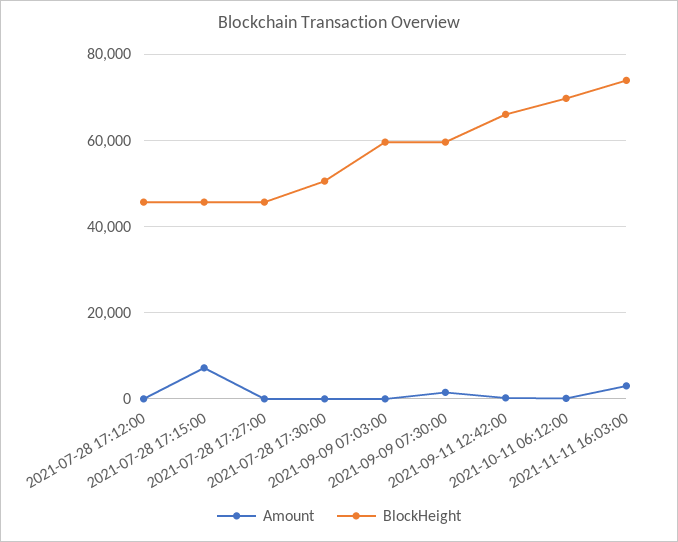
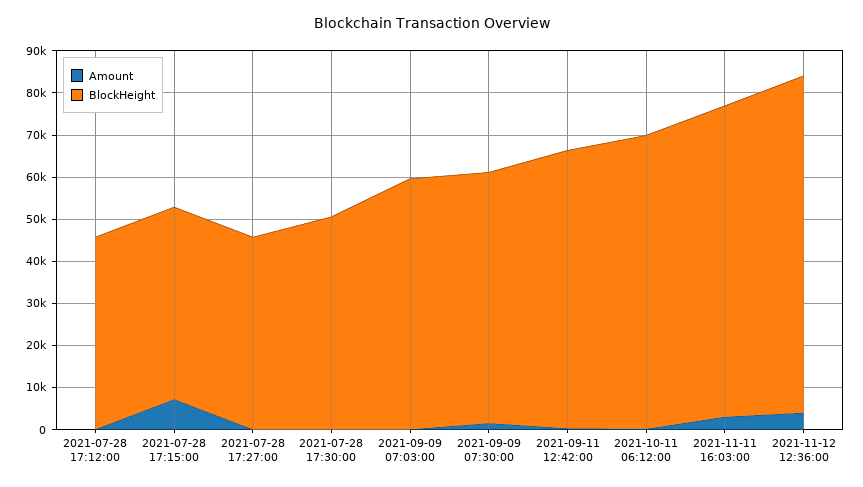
Amount, 2021-11-12 12:36:00: none -> 4000
BlockHeight, 2021-11-12 12:36:00: none -> 80000

